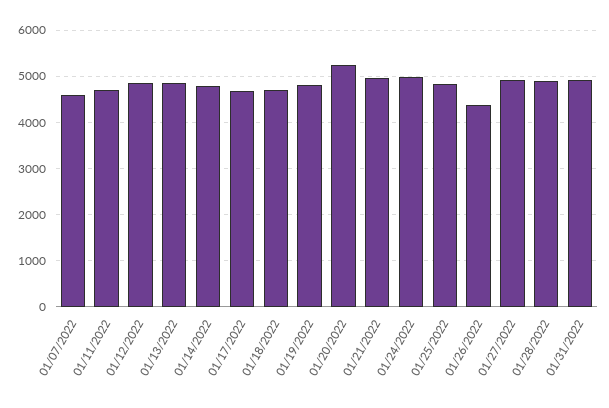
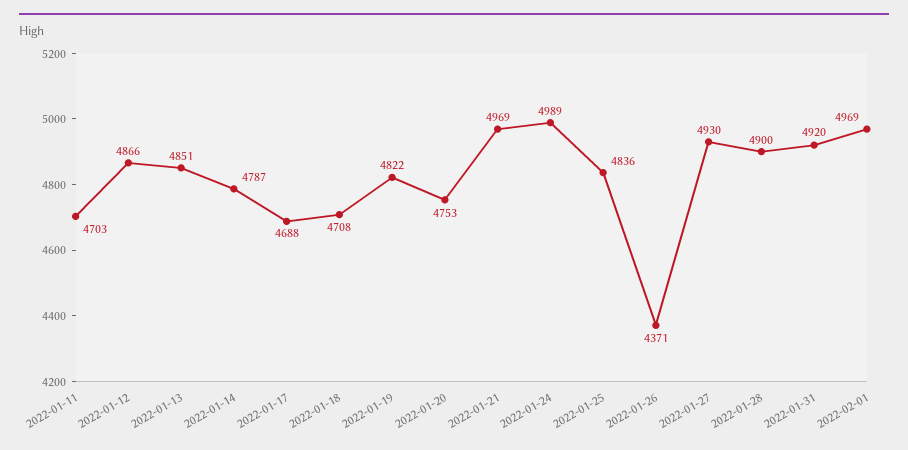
01/07/2022: 4600 -> none
01/20/2022: 5200 -> 4753
2022-02-01: none -> 4969

